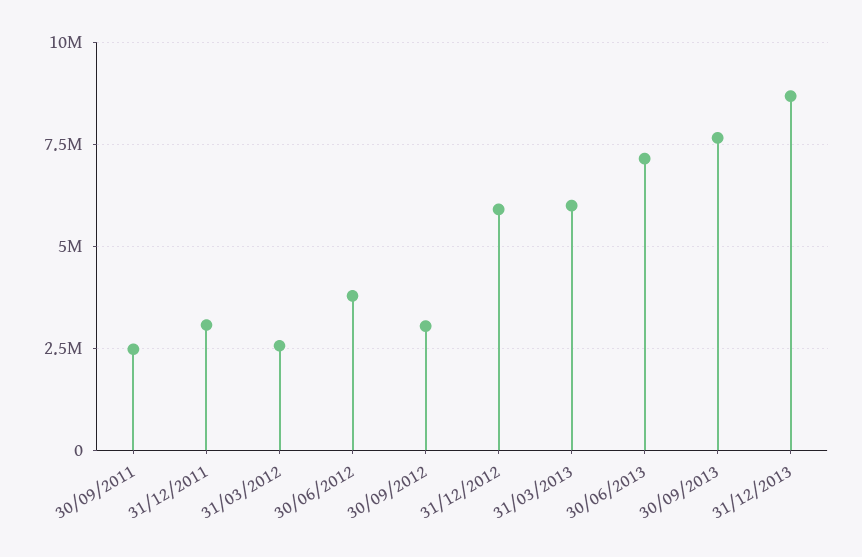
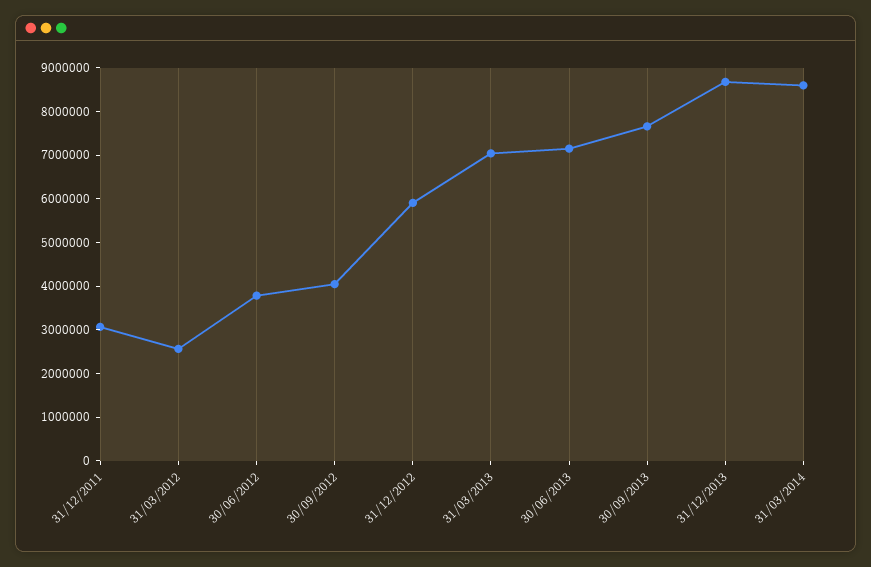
30/09/2011: 2500000 -> none
30/09/2012: 3000000 -> 4000000
31/03/2013: 6000000 -> 7000000
31/03/2014: none -> 8600000

